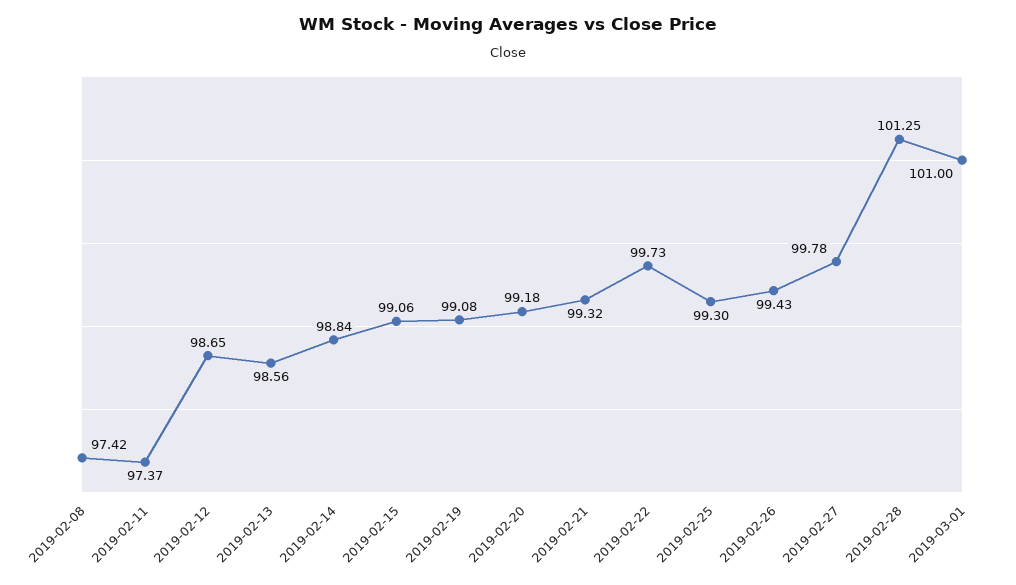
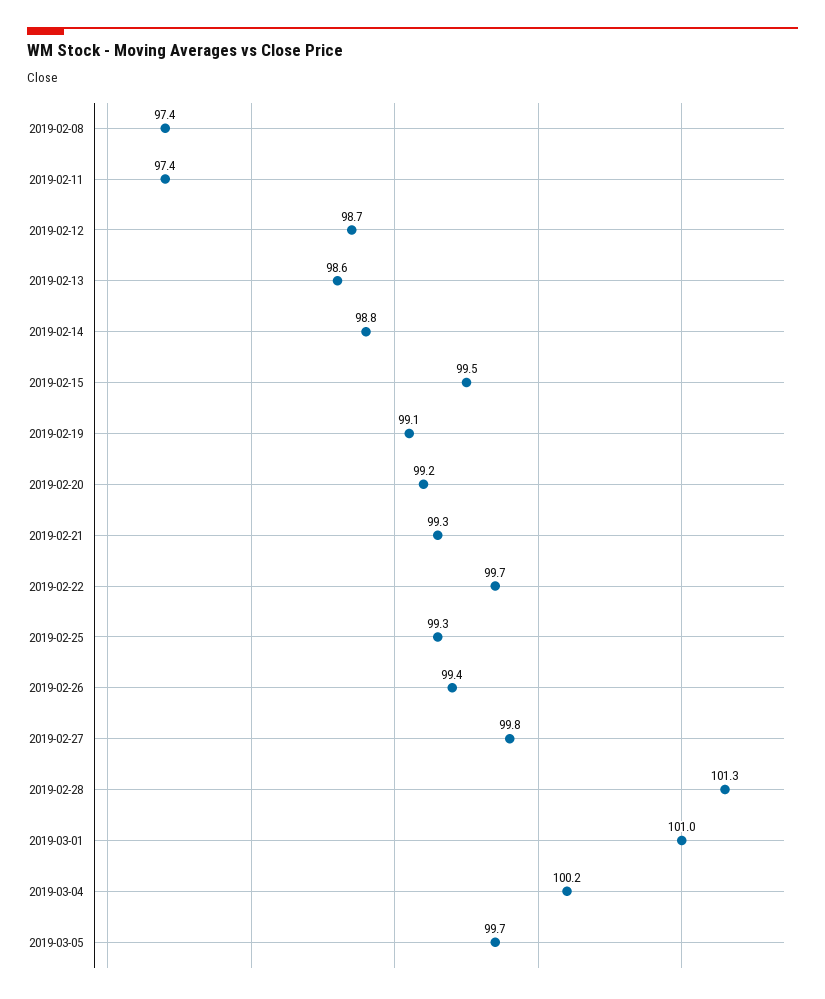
2019-02-15: 99.06 -> 99.5
2019-03-04: none -> 100.2
2019-03-05: none -> 99.7

